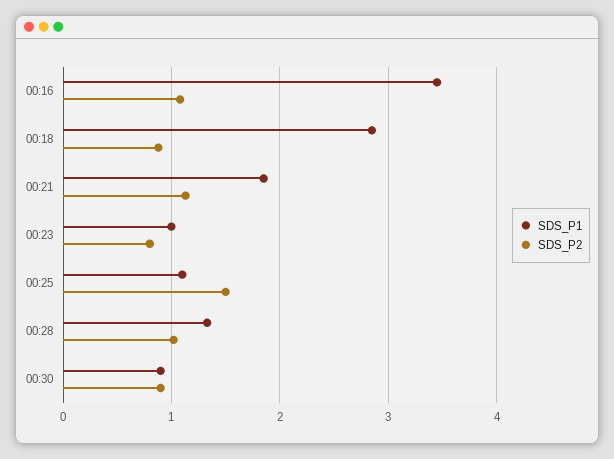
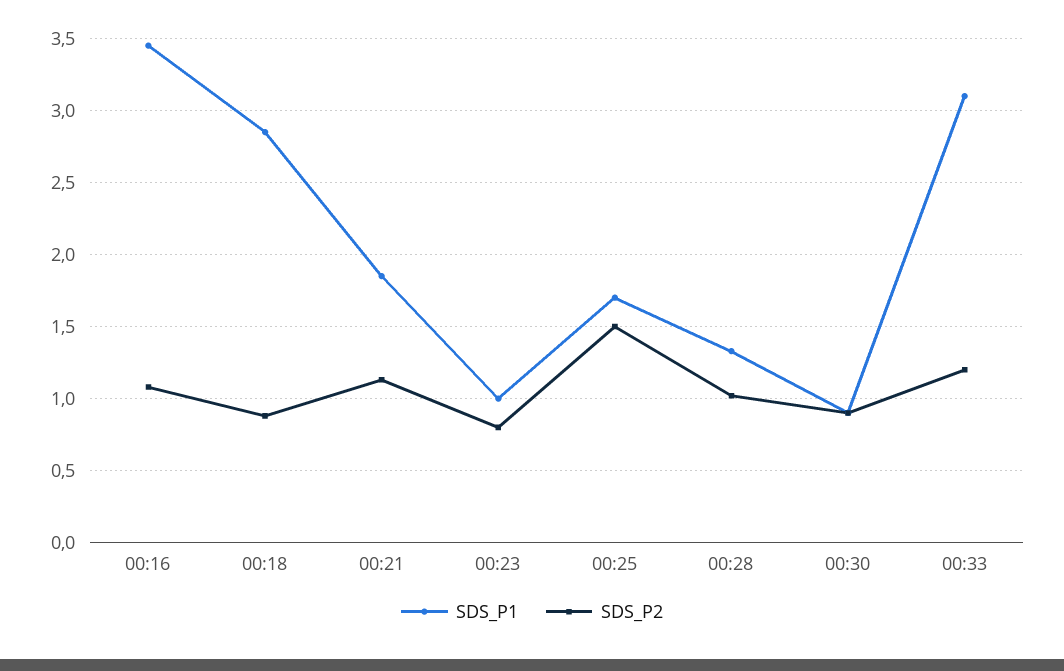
SDS_P1, 00:25: 1.1 -> 1.7
SDS_P1, 00:33: none -> 3.1
SDS_P2, 00:33: none -> 1.2

